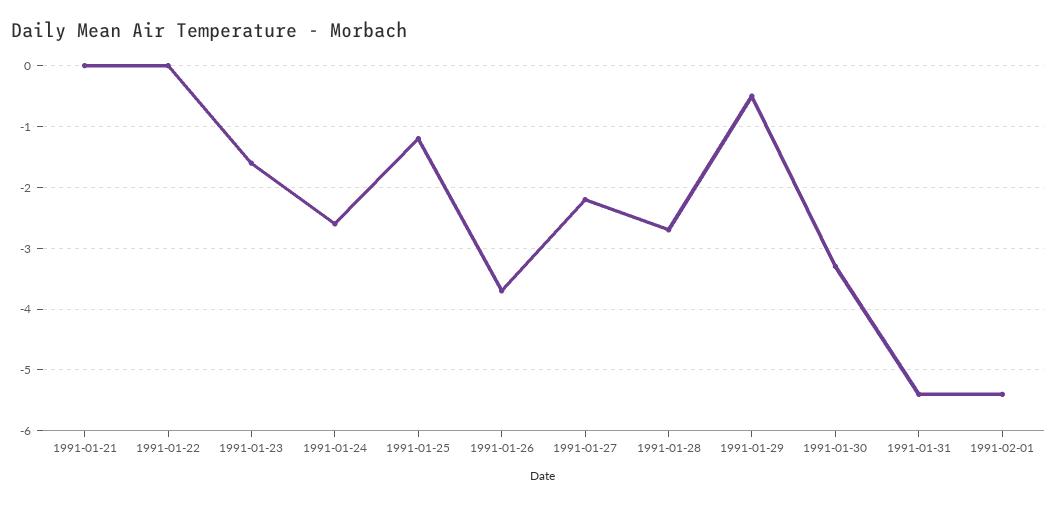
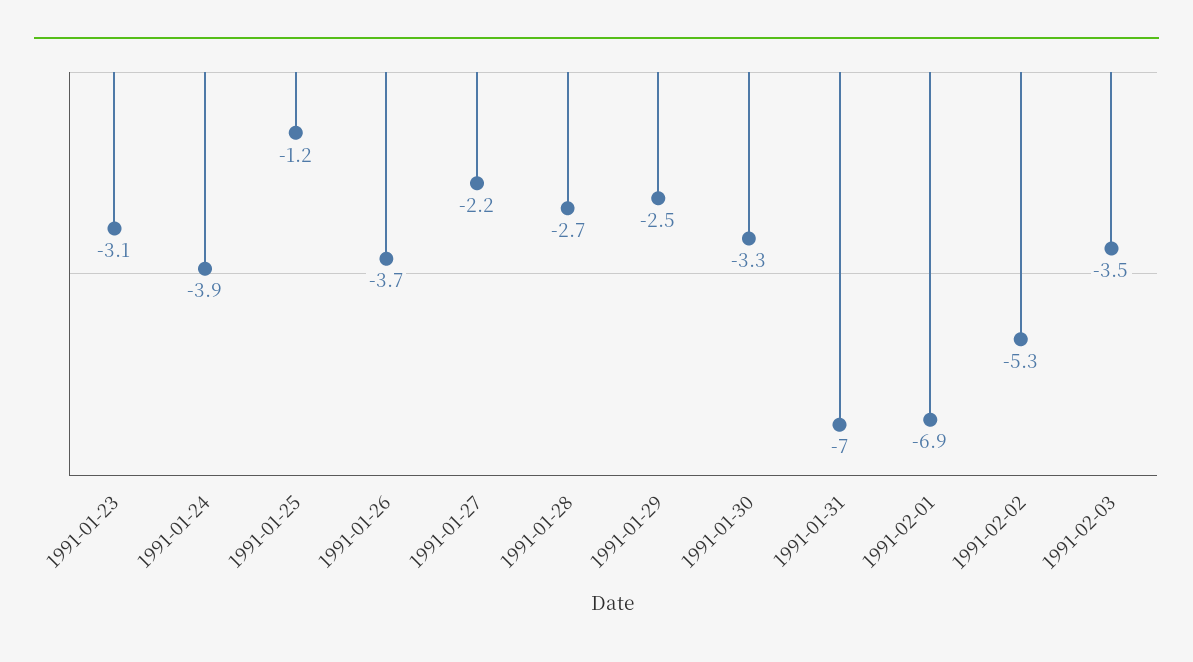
1991-01-21: 0 -> none
1991-01-22: 0 -> none
1991-01-23: -1.6 -> -3.1
1991-01-24: -2.6 -> -3.9
1991-01-29: -0.5 -> -2.5
1991-01-31: -5.4 -> -7
1991-02-01: -5.4 -> -6.9
1991-02-02: none -> -5.3
1991-02-03: none -> -3.5

